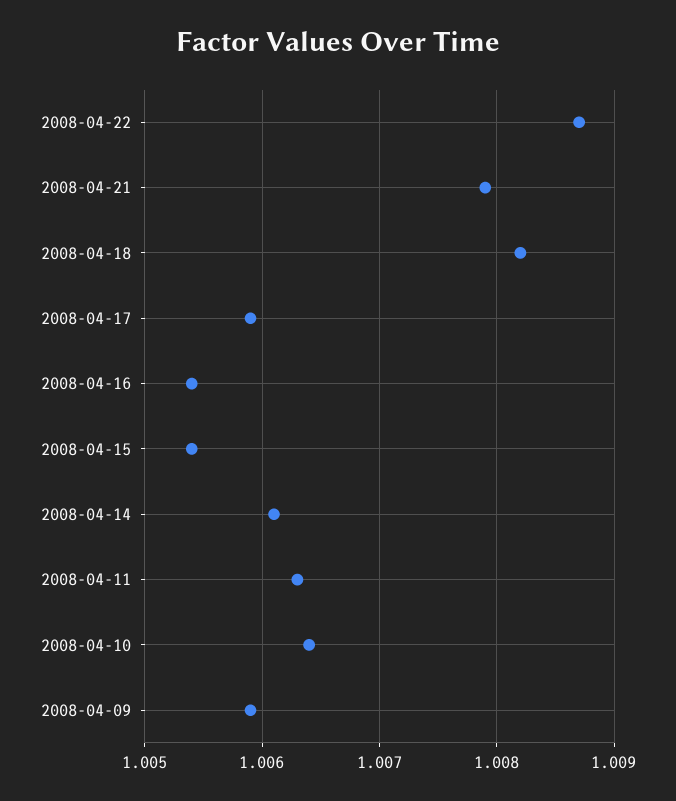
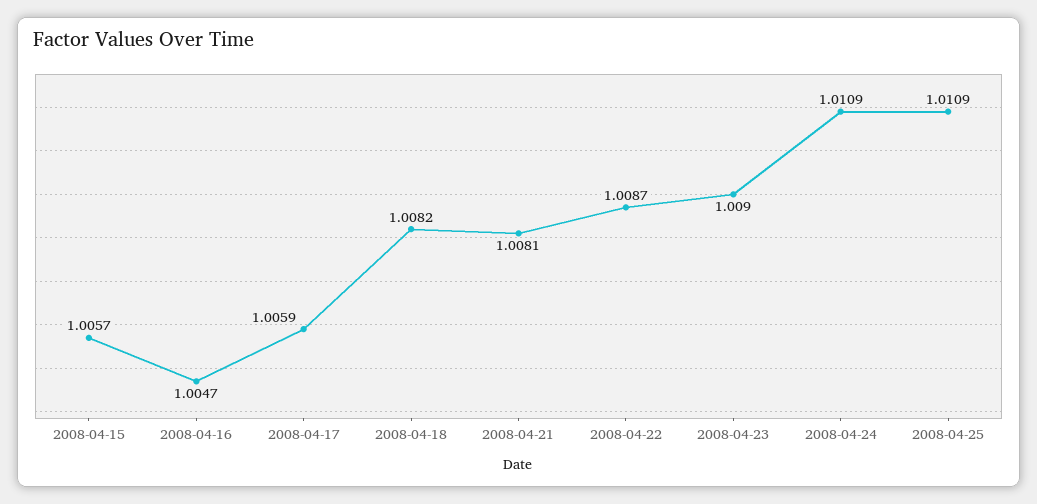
2008-04-21: 1.0079 -> 1.0081
2008-04-16: 1.0054 -> 1.0047
2008-04-15: 1.0054 -> 1.0057
2008-04-14: 1.0061 -> none
2008-04-11: 1.0063 -> none
2008-04-10: 1.0064 -> none
2008-04-09: 1.0059 -> none
2008-04-23: none -> 1.009
2008-04-24: none -> 1.0109
2008-04-25: none -> 1.0109

